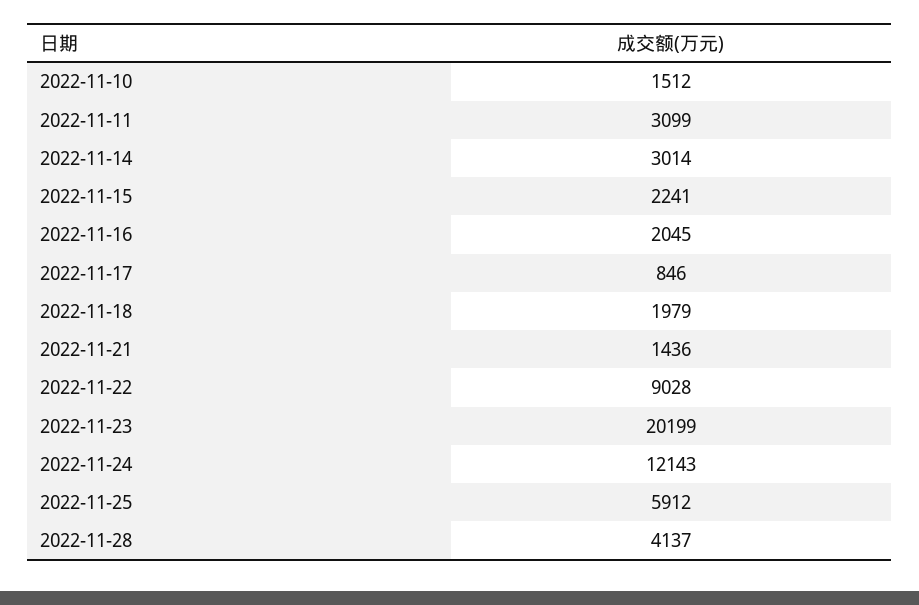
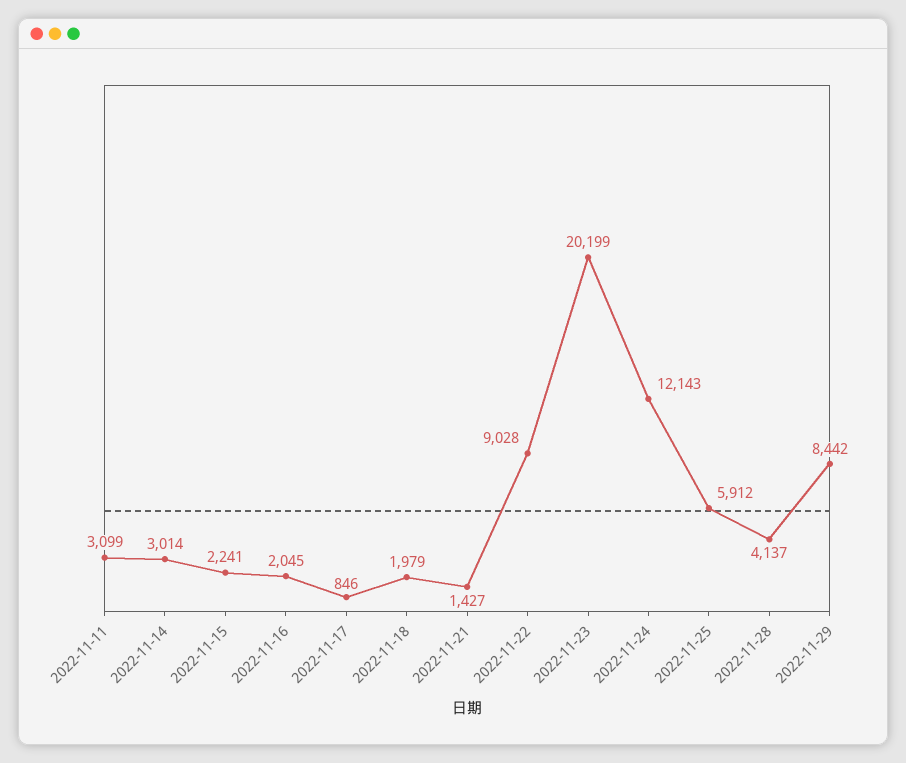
2022-11-10: 1512 -> none
2022-11-21: 1436 -> 1427
2022-11-29: none -> 8442

